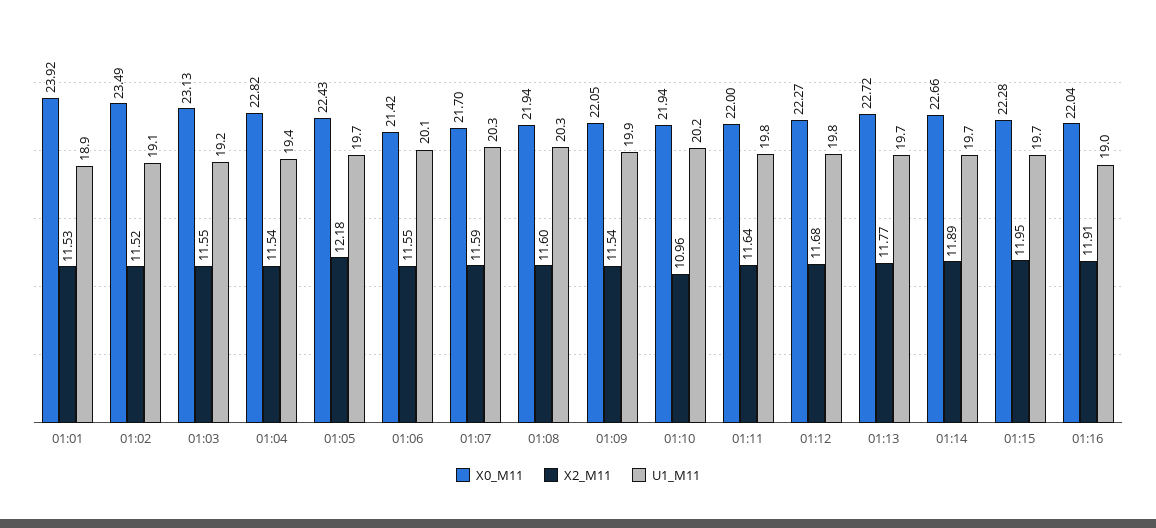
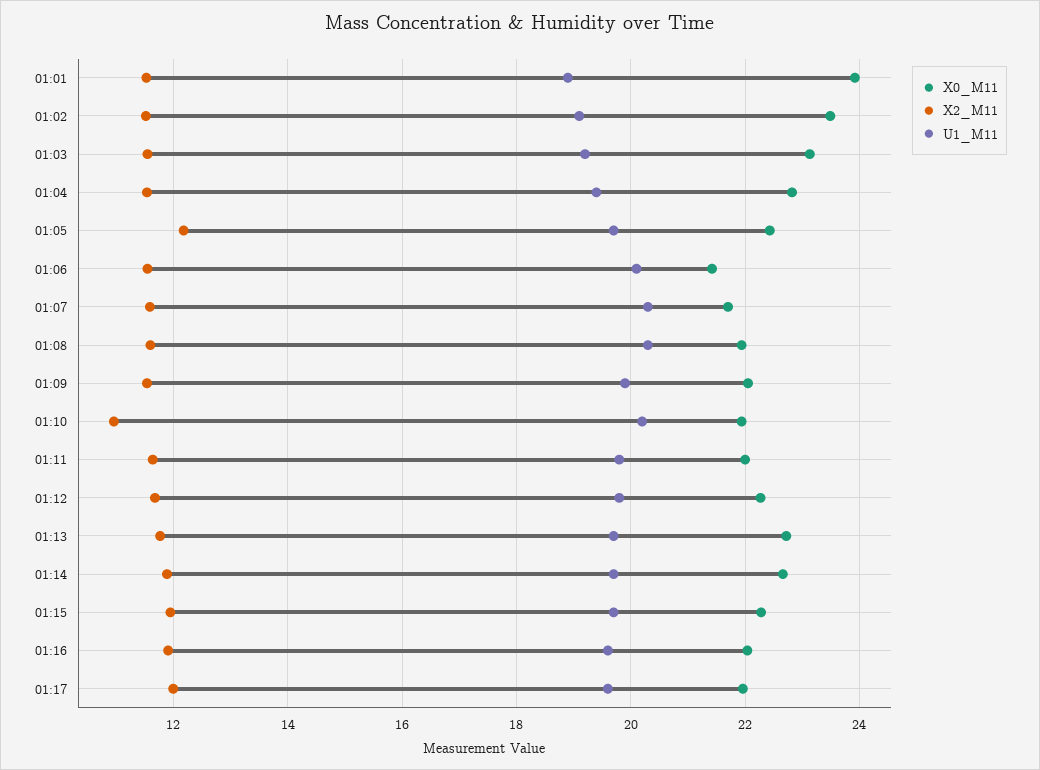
U1_M11, 01:16: 19 -> 19.6
X0_M11, 01:17: none -> 22
X2_M11, 01:17: none -> 12
U1_M11, 01:17: none -> 19.6

